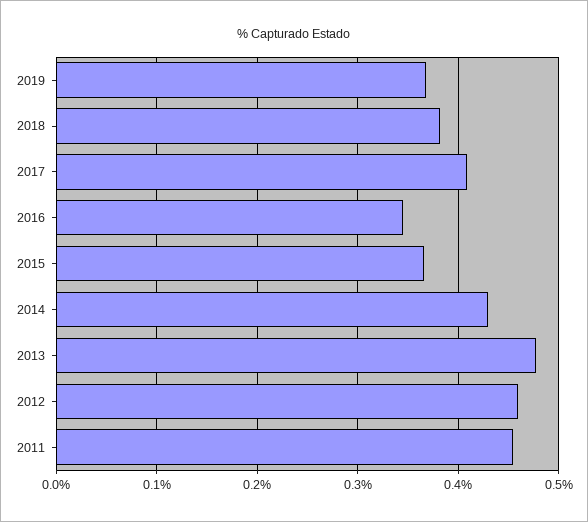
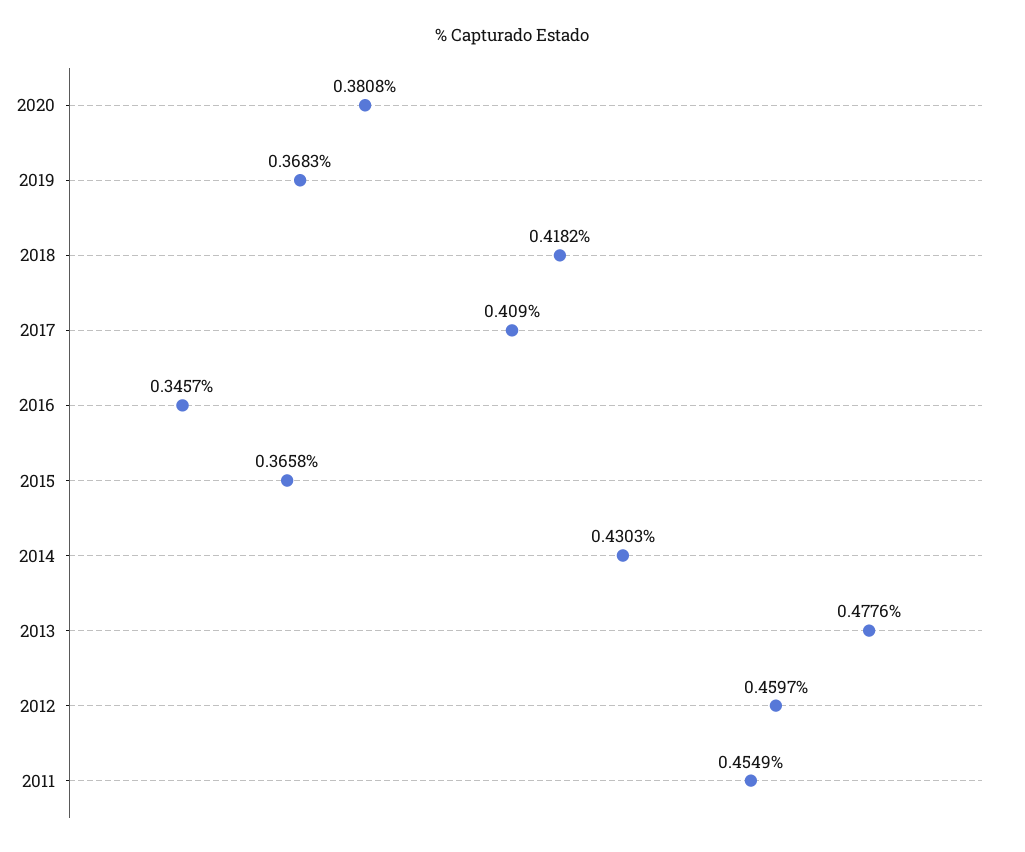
2018: 0.38 -> 0.4182
2020: none -> 0.3808

